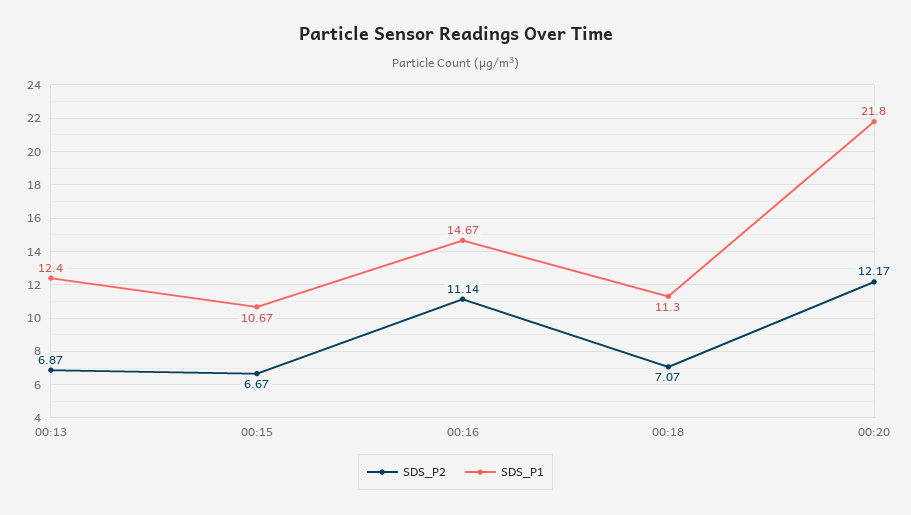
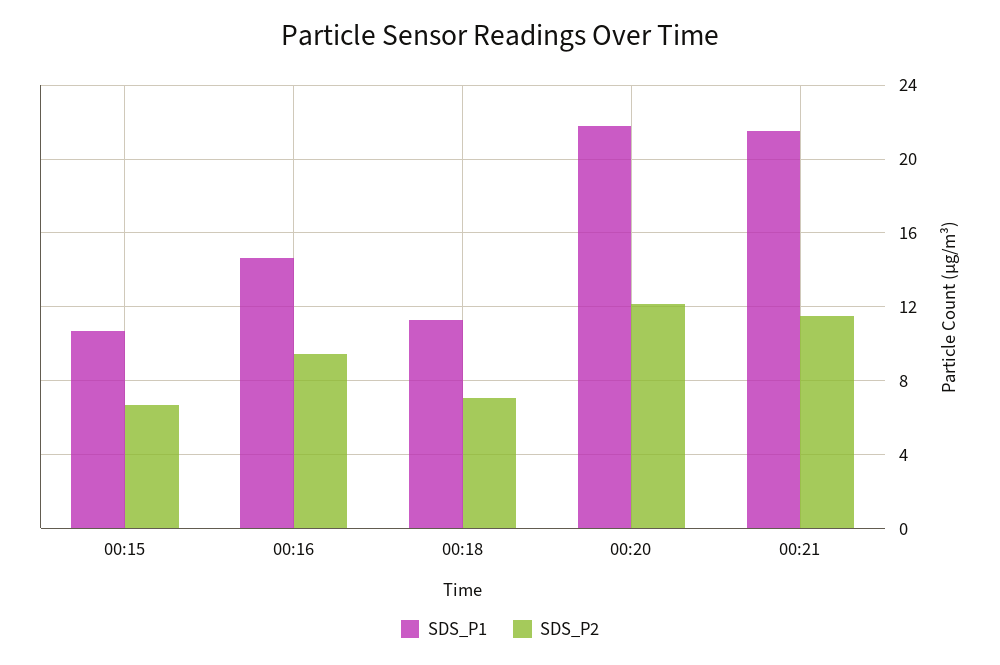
SDS_P2, 00:13: 6.87 -> none
SDS_P1, 00:13: 12.4 -> none
SDS_P2, 00:16: 11.14 -> 9.5
SDS_P1, 00:21: none -> 21.5
SDS_P2, 00:21: none -> 11.5

